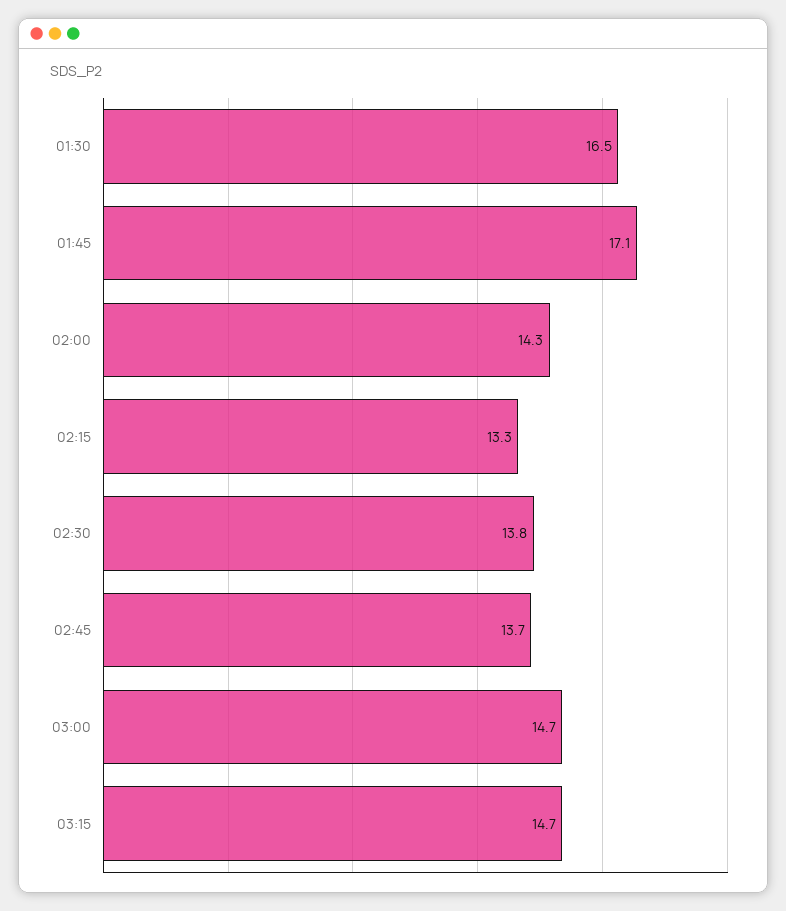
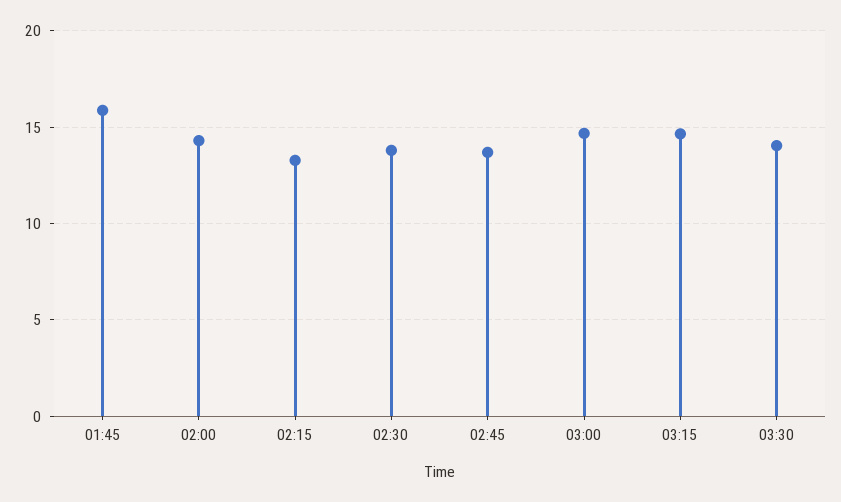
01:30: 16.5 -> none
01:45: 17.1 -> 16
03:30: none -> 14

